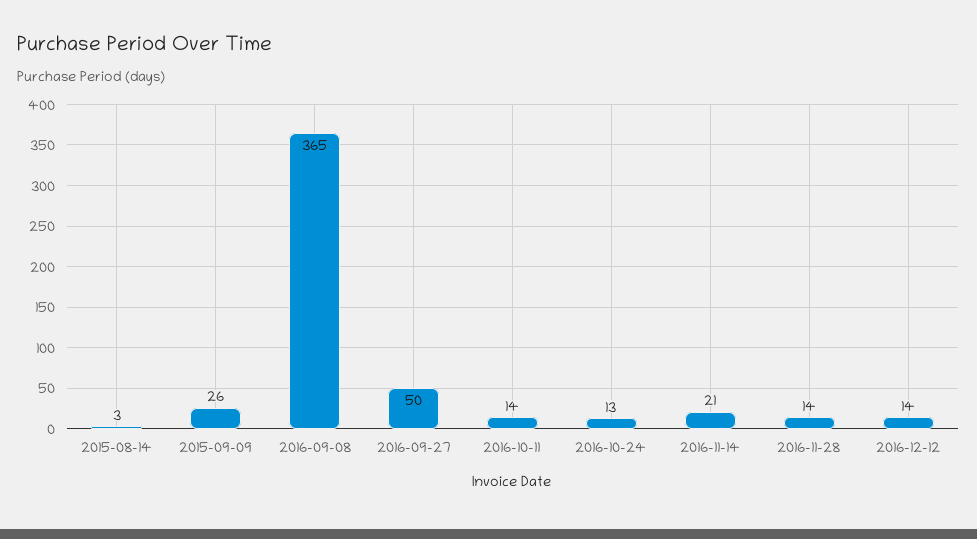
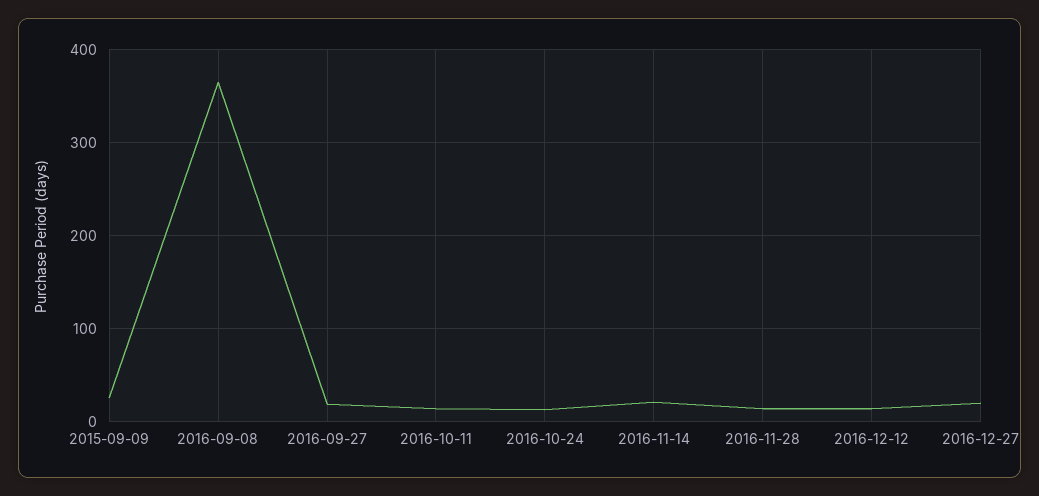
2015-08-14: 3 -> none
2016-09-27: 50 -> 20
2016-12-27: none -> 20

